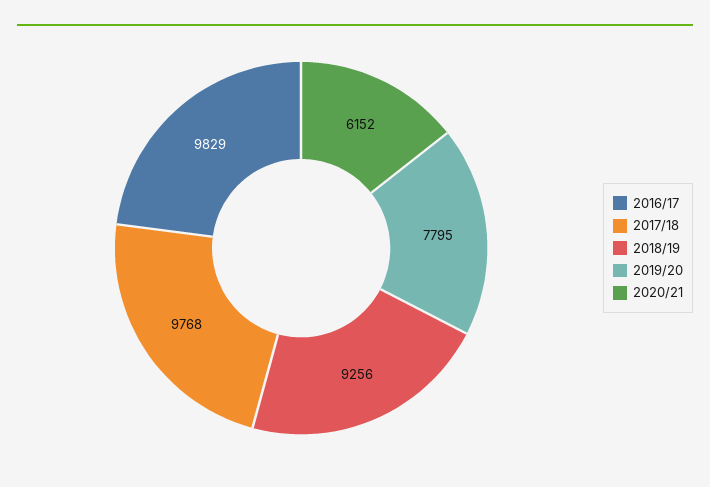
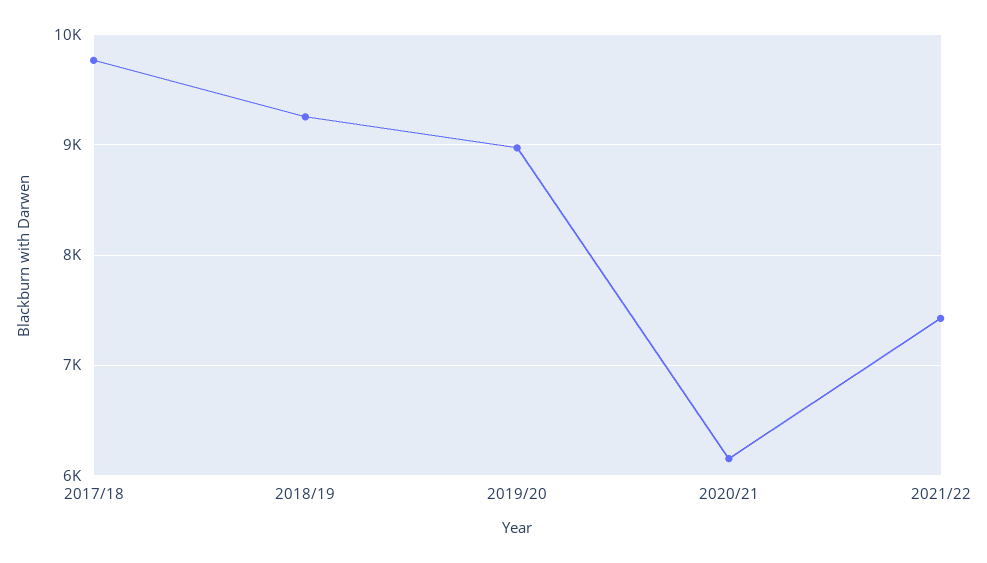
2016/17: 9829 -> none
2019/20: 7795 -> 9000
2021/22: none -> 7400

